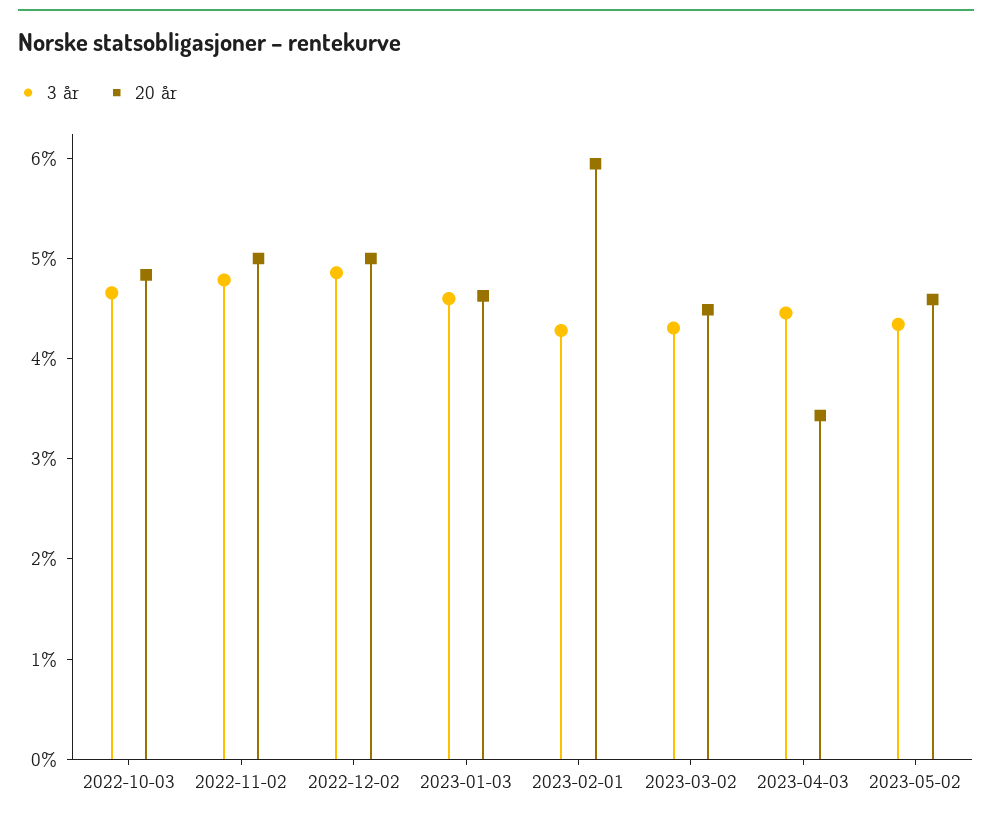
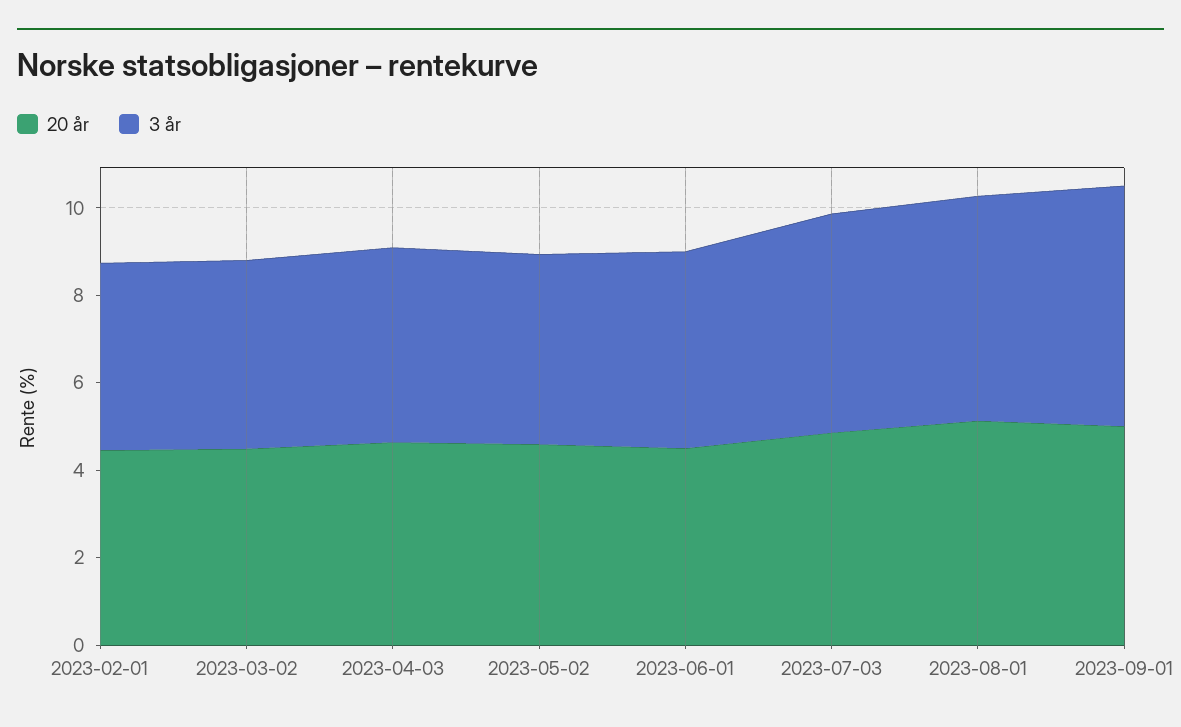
3 år, 2022-10-03: 4.6 -> none
20 år, 2022-10-03: 4.8 -> none
3 år, 2022-11-02: 4.8 -> none
20 år, 2022-11-02: 5 -> none
3 år, 2022-12-02: 4.8 -> none
20 år, 2022-12-02: 5 -> none
3 år, 2023-01-03: 4.6 -> none
20 år, 2023-01-03: 4.6 -> none
20 år, 2023-02-01: 6 -> 4.5
20 år, 2023-04-03: 3.4 -> 4.5
20 år, 2023-06-01: none -> 4.5
3 år, 2023-06-01: none -> 4.5
20 år, 2023-07-03: none -> 5
3 år, 2023-07-03: none -> 5
20 år, 2023-08-01: none -> 5
3 år, 2023-08-01: none -> 5
20 år, 2023-09-01: none -> 5
3 år, 2023-09-01: none -> 5.5

